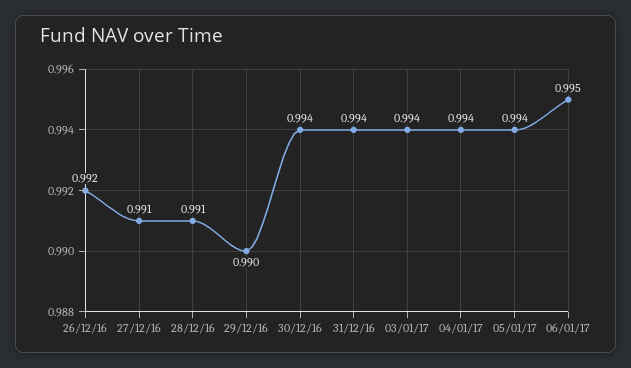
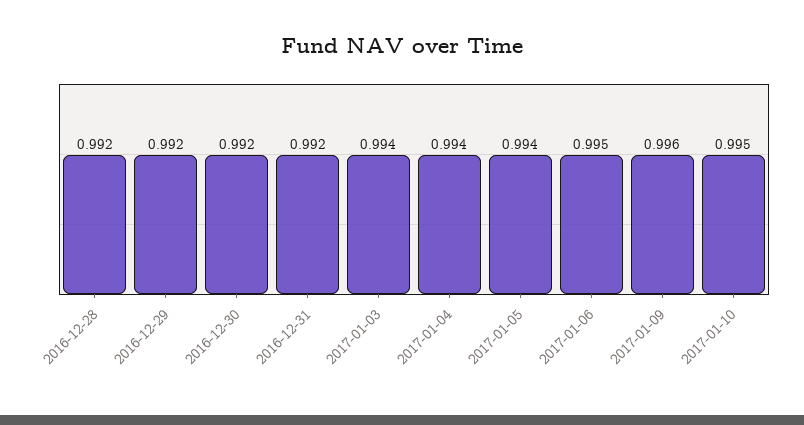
26/12/16: 0.992 -> none
27/12/16: 0.991 -> none
28/12/16: 0.991 -> 0.992
29/12/16: 0.99 -> 0.992
30/12/16: 0.994 -> 0.992
31/12/16: 0.994 -> 0.992
2017-01-09: none -> 0.996
2017-01-10: none -> 0.995

